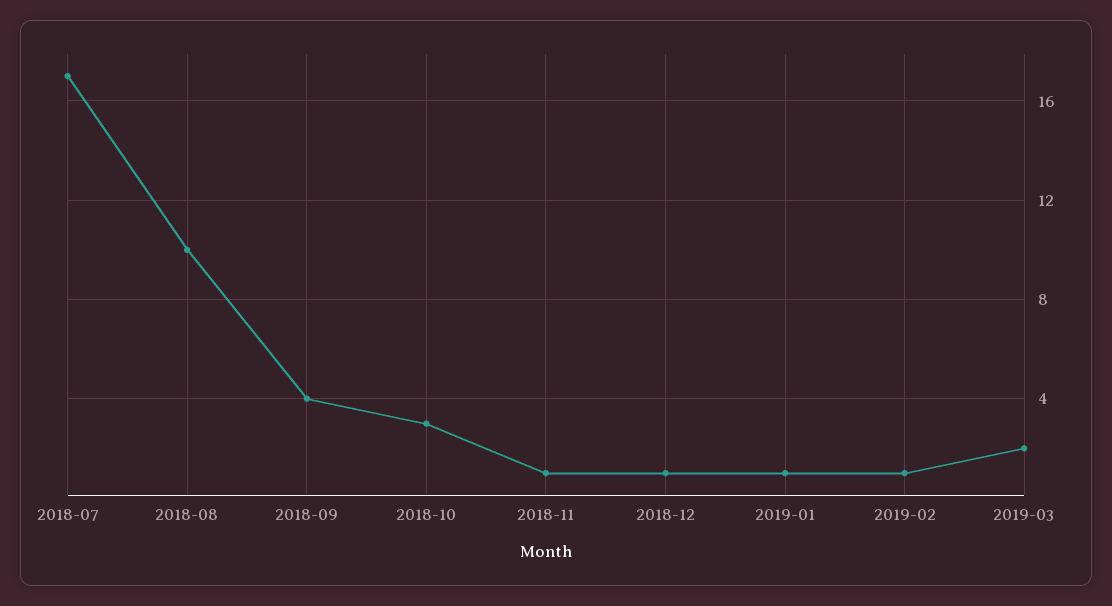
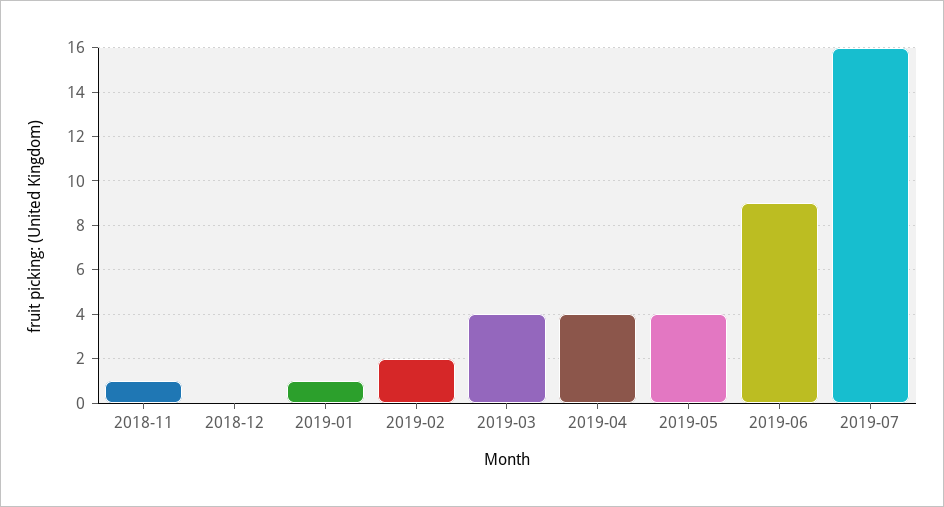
2018-07: 17 -> none
2018-08: 10 -> none
2018-09: 4 -> none
2018-10: 3 -> none
2018-12: 1 -> 0
2019-02: 1 -> 2
2019-03: 2 -> 4
2019-04: none -> 4
2019-05: none -> 4
2019-06: none -> 9
2019-07: none -> 16

